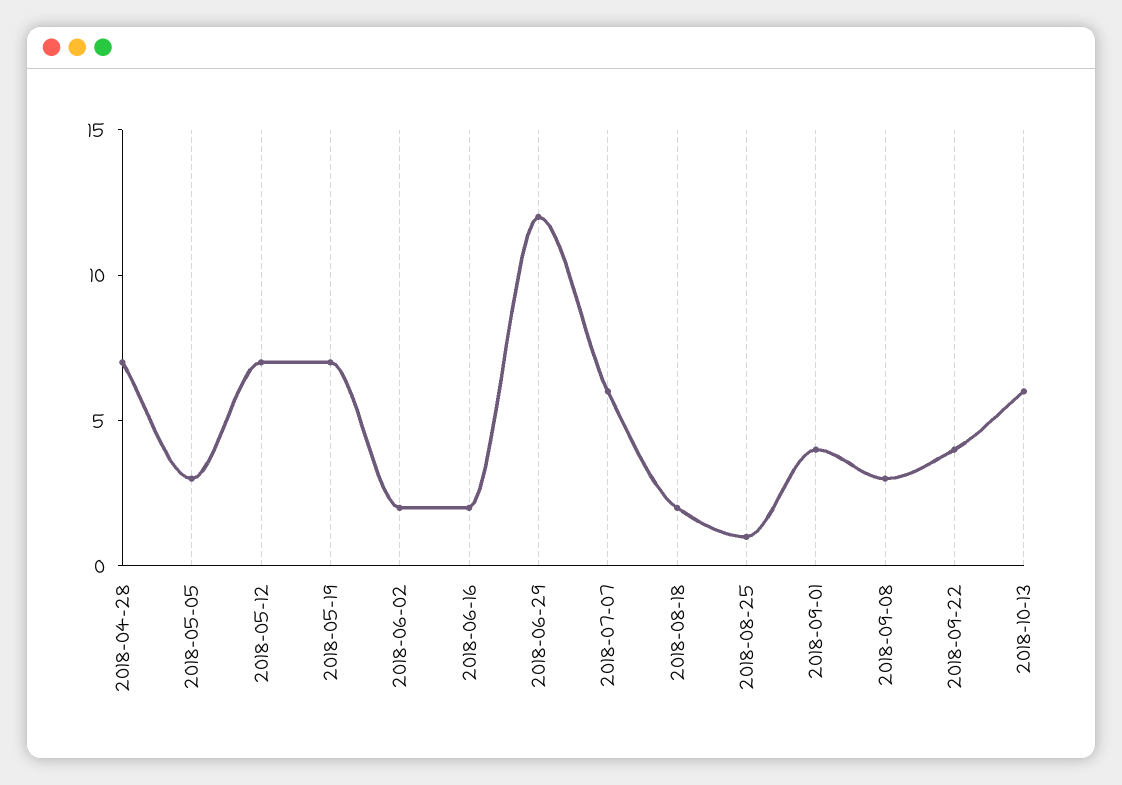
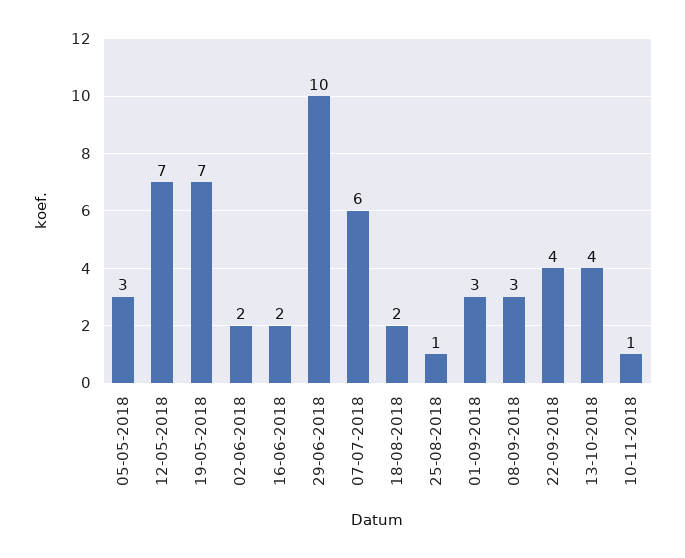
2018-04-28: 7 -> none
2018-06-29: 12 -> 10
2018-09-01: 4 -> 3
2018-10-13: 6 -> 4
10-11-2018: none -> 1

